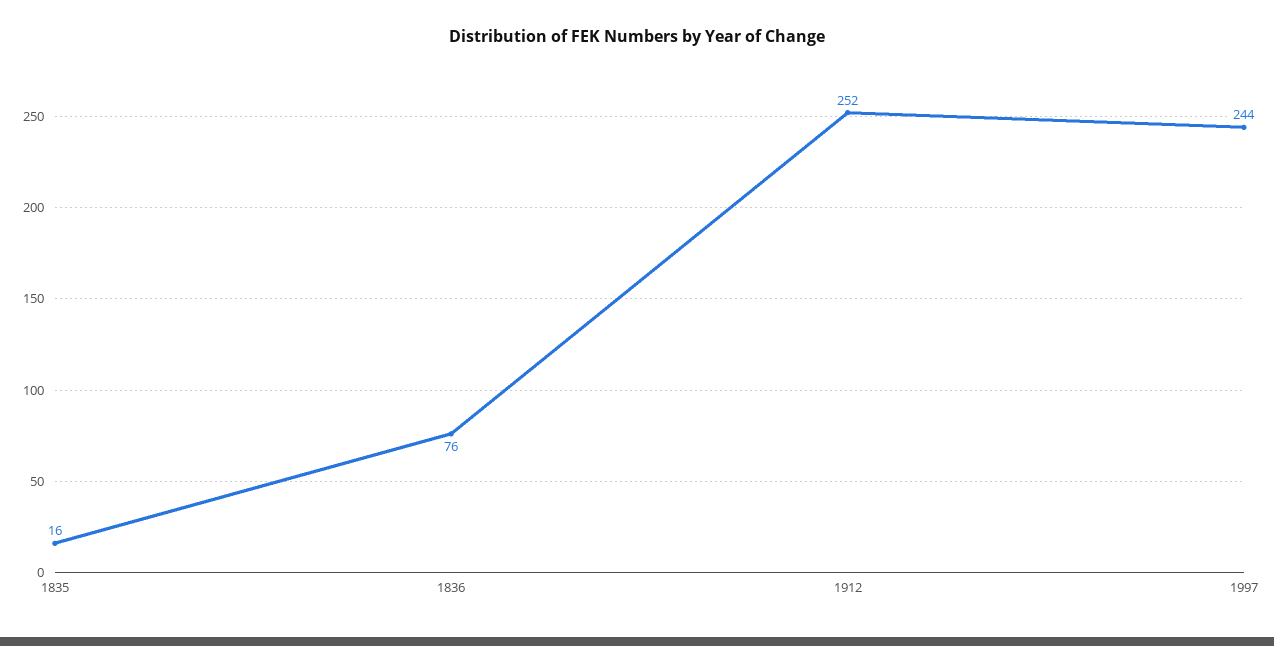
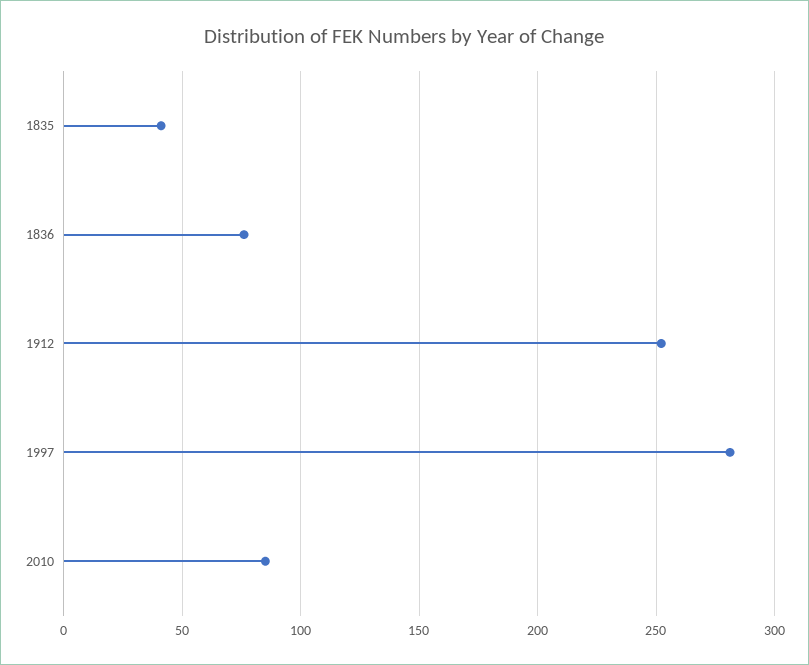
1835: 16 -> 40
1997: 244 -> 280
2010: none -> 85

